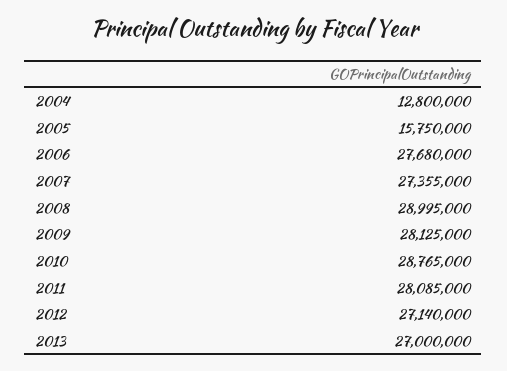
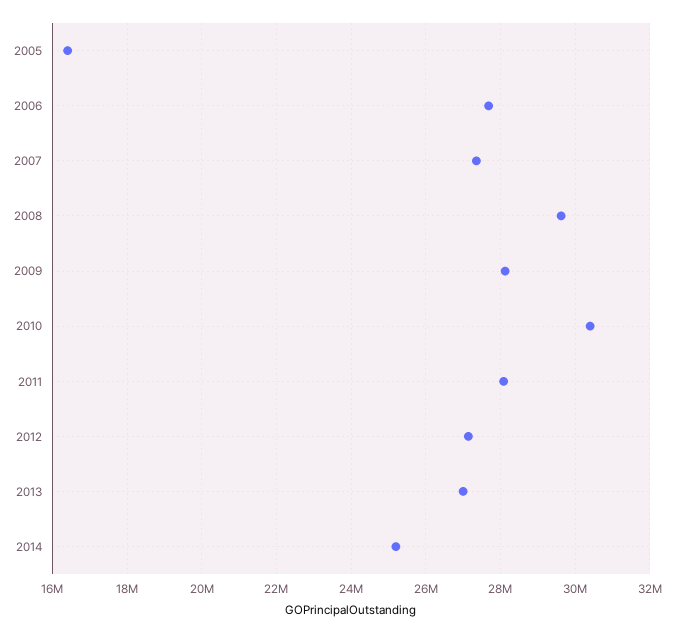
2004: 12800000 -> none
2005: 15750000 -> 16400000
2008: 28995000 -> 29600000
2010: 28765000 -> 30400000
2014: none -> 25200000

